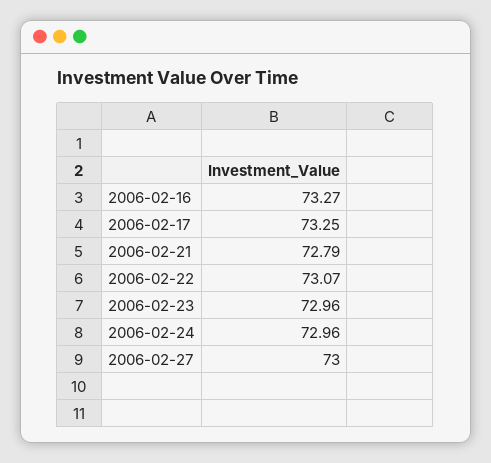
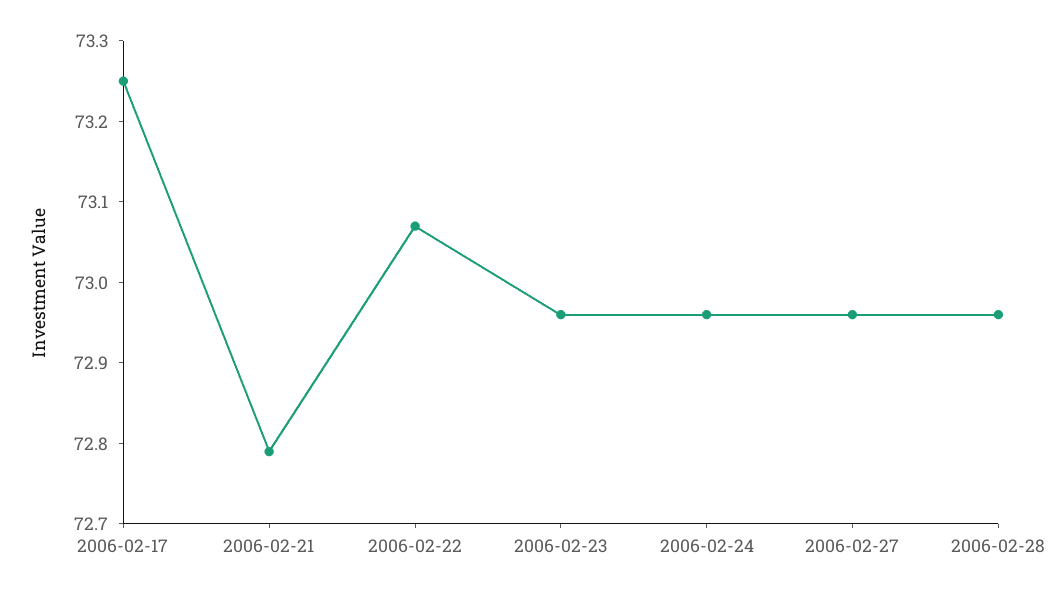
2006-02-16: 73.27 -> none
2006-02-27: 73 -> 72.96
2006-02-28: none -> 72.96

